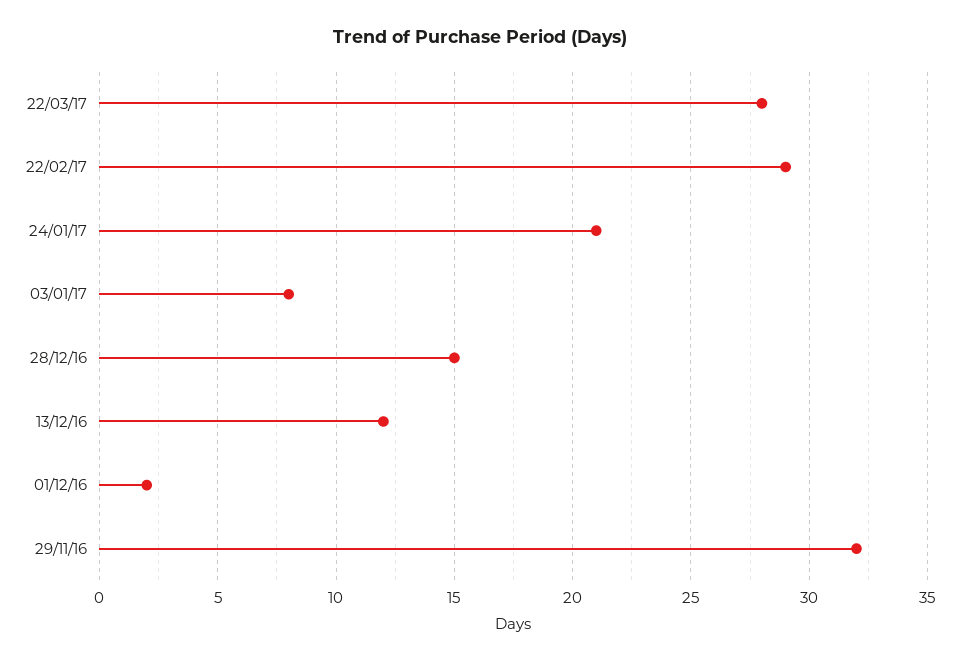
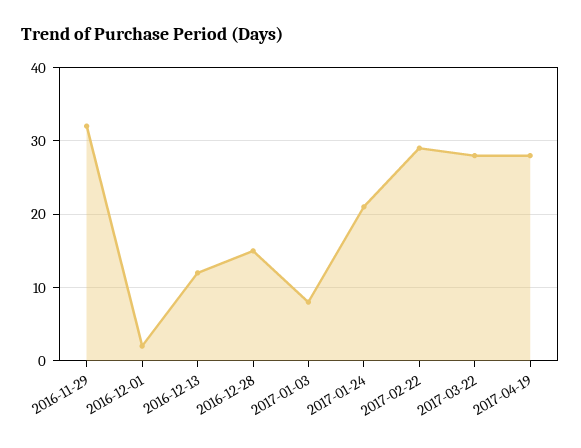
2017-04-19: none -> 28

